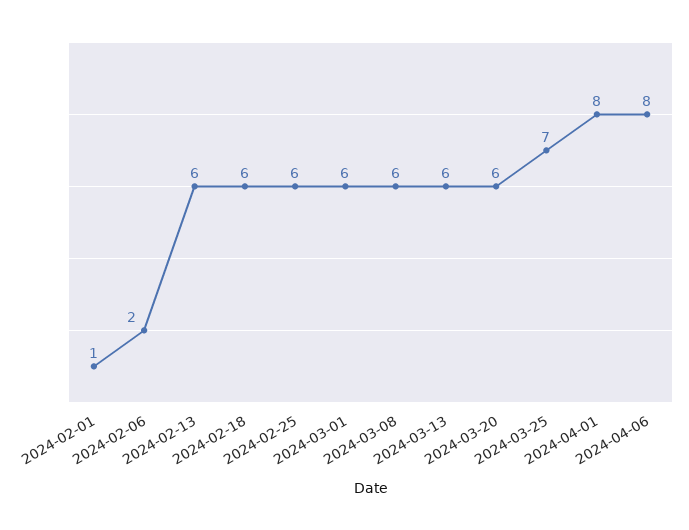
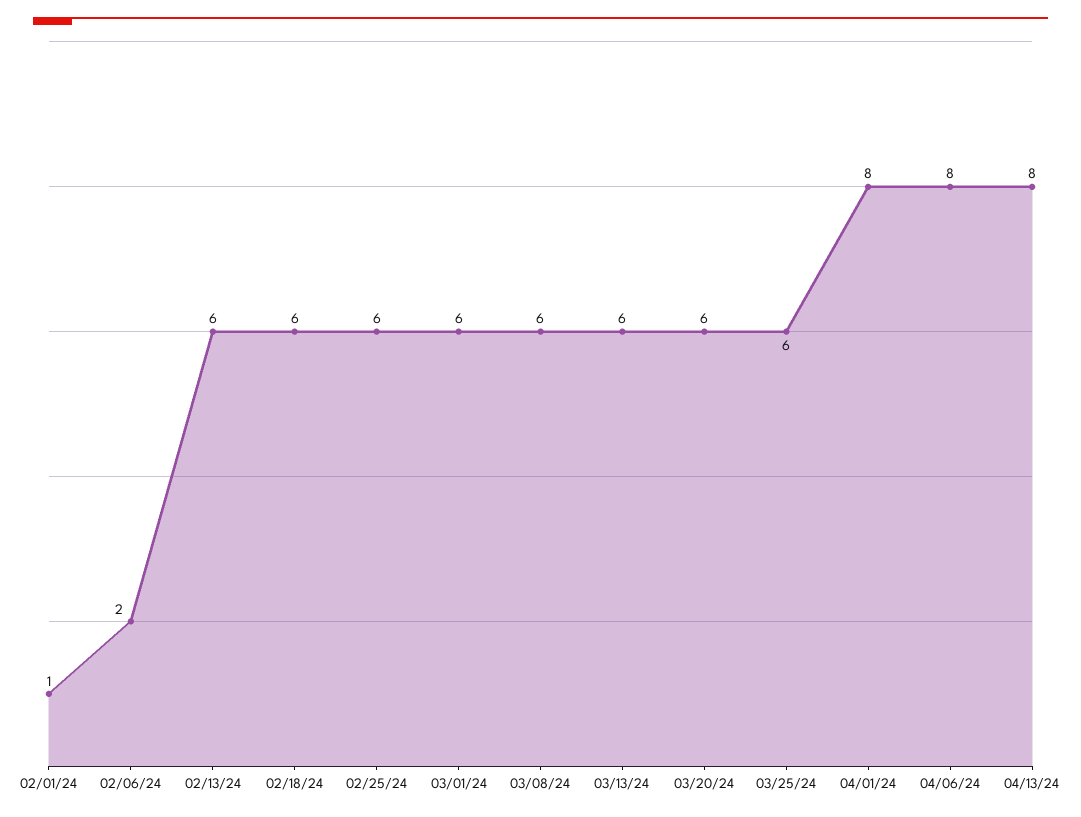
2024-03-25: 7 -> 6
04/13/24: none -> 8

